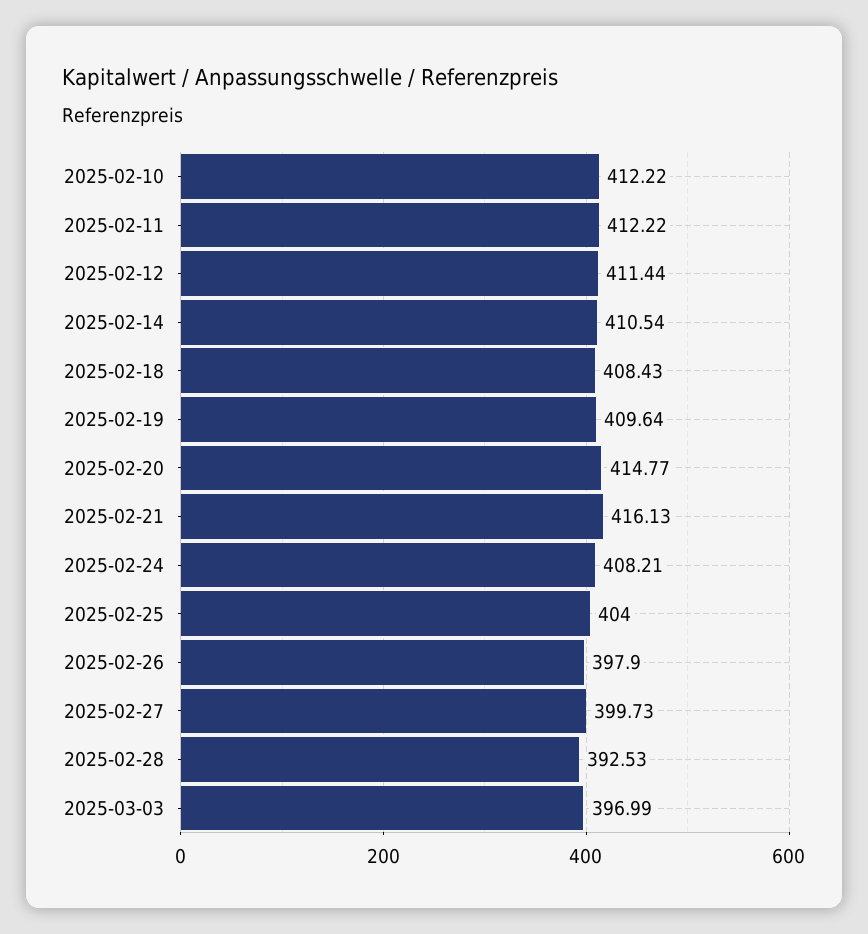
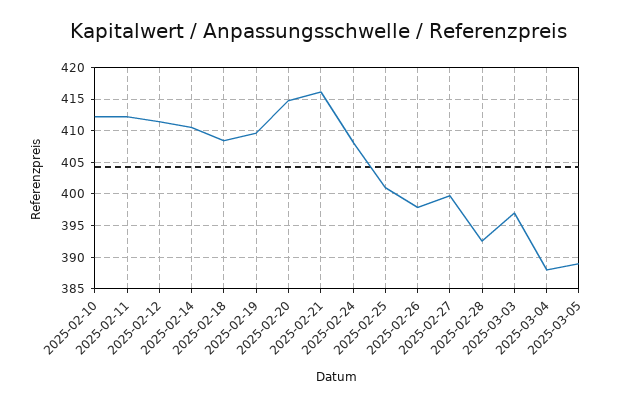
2025-02-25: 404 -> 401
2025-03-04: none -> 388
2025-03-05: none -> 389

